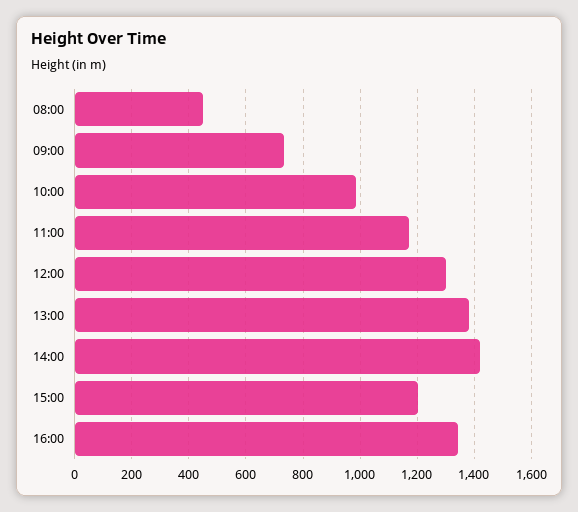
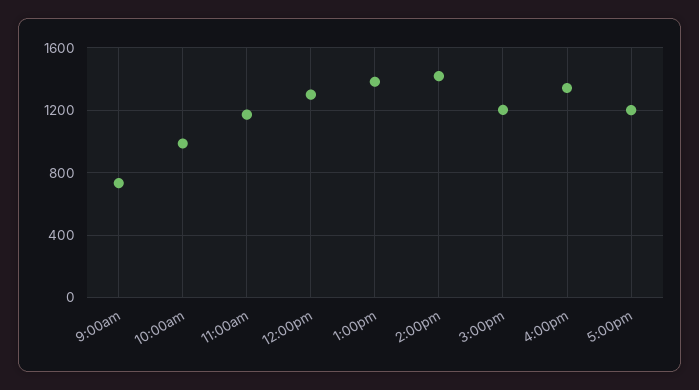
08:00: 450 -> none
5:00pm: none -> 1200

